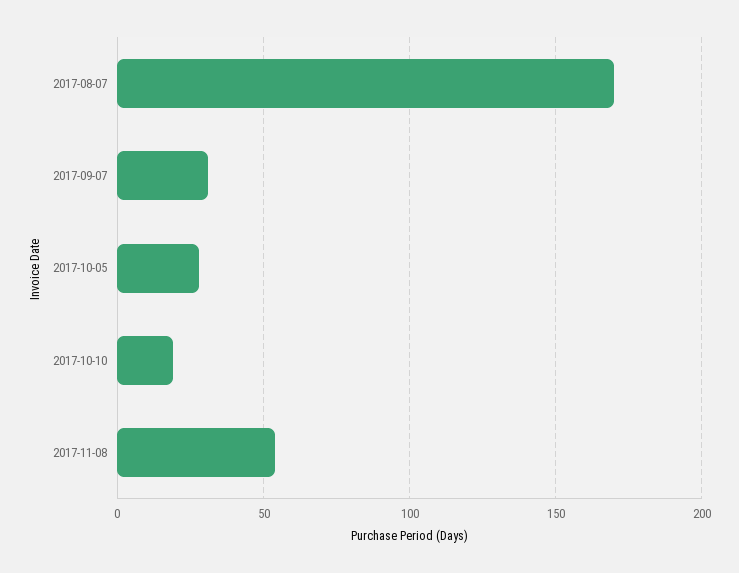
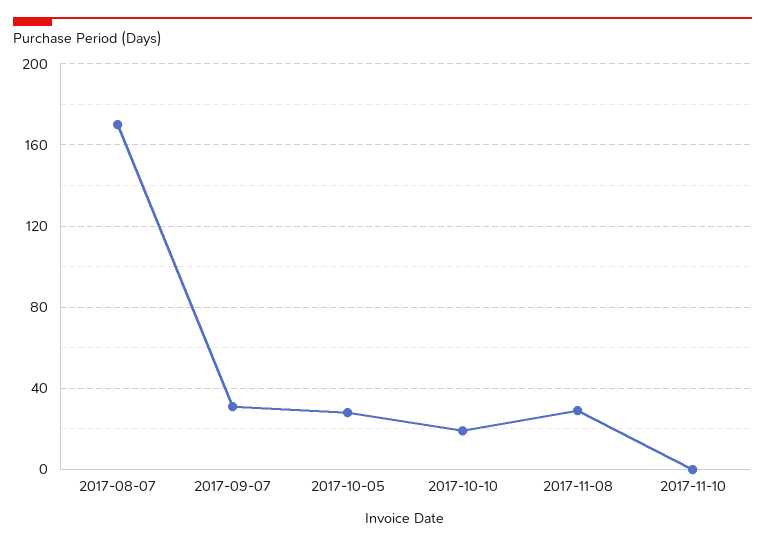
2017-11-08: 55 -> 30
2017-11-10: none -> 0

